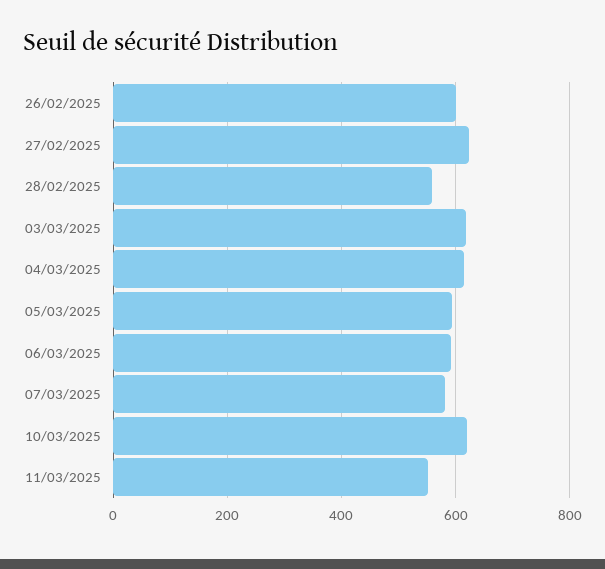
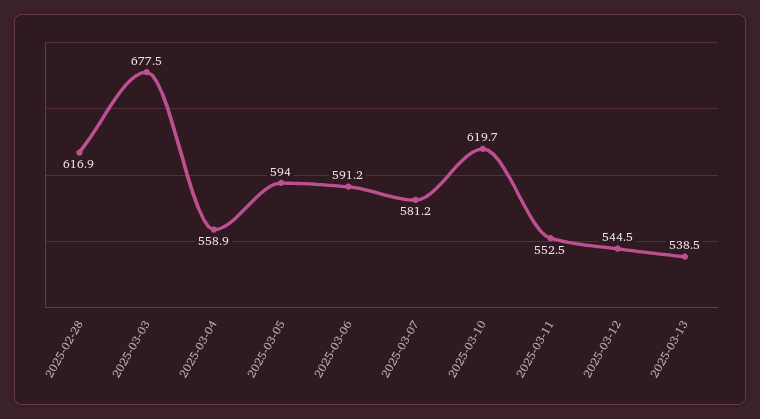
26/02/2025: 600 -> none
27/02/2025: 620 -> none
28/02/2025: 560 -> 616.9
03/03/2025: 620 -> 677.5
04/03/2025: 620 -> 558.9
2025-03-12: none -> 544.5
2025-03-13: none -> 538.5

